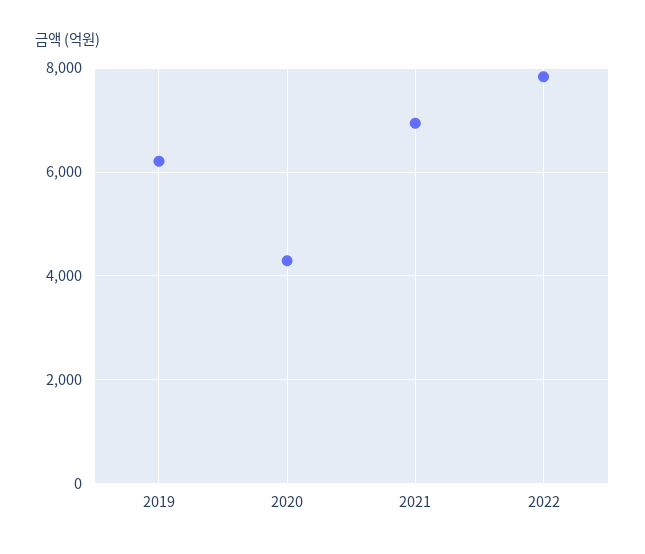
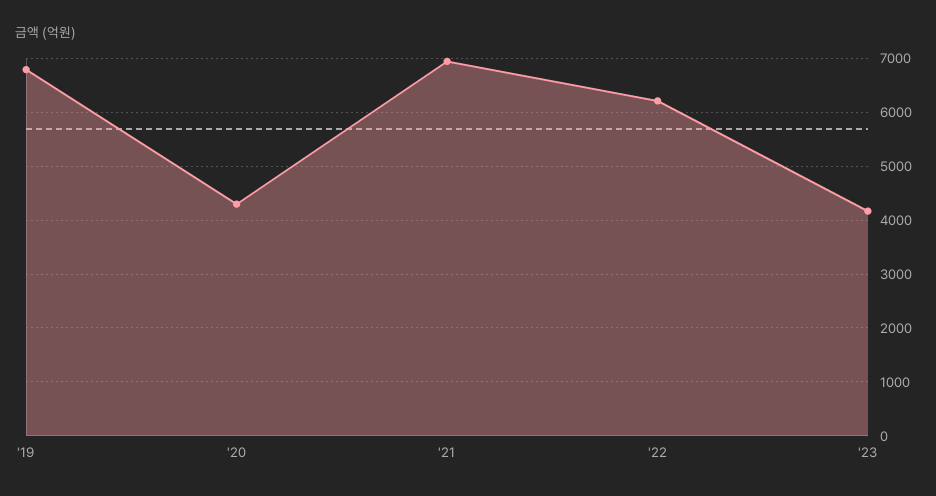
2019: 6200 -> 6800
2022: 7800 -> 6200
'23: none -> 4200

